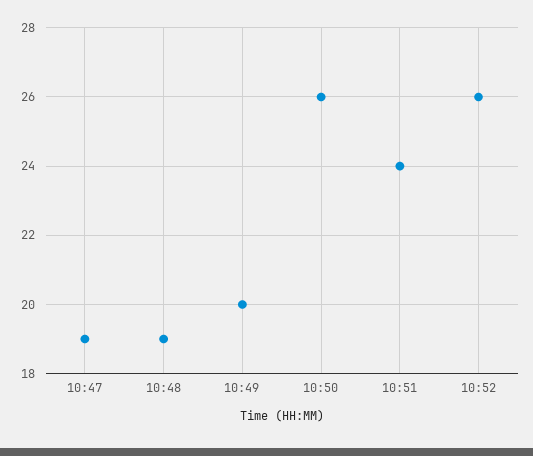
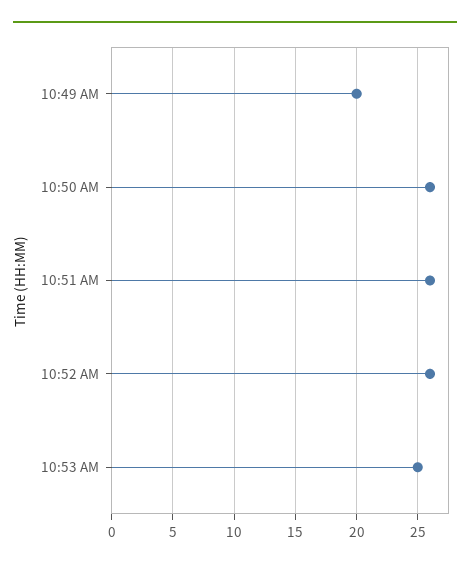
10:47: 19 -> none
10:48: 19 -> none
10:51: 24 -> 26
10:53 AM: none -> 25

